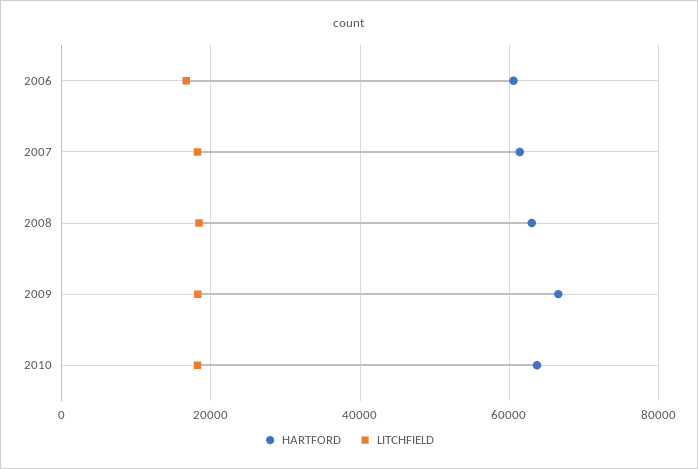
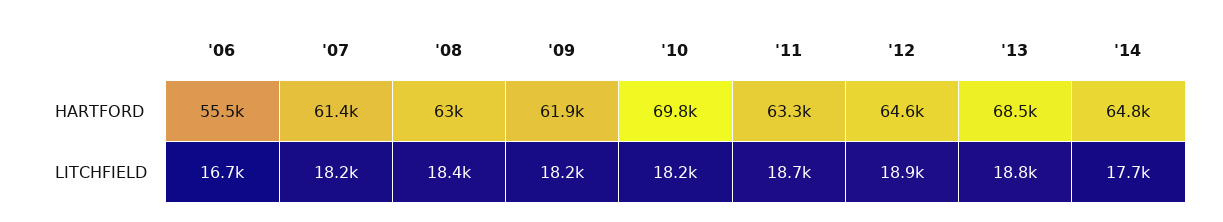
HARTFORD, 2006: 60000 -> 55500
HARTFORD, 2009: 66000 -> 61900
HARTFORD, 2010: 64000 -> 69800
HARTFORD, '11: none -> 63300
HARTFORD, '12: none -> 64600
HARTFORD, '13: none -> 68500
HARTFORD, '14: none -> 64800
LITCHFIELD, '11: none -> 18700
LITCHFIELD, '12: none -> 18900
LITCHFIELD, '13: none -> 18800
LITCHFIELD, '14: none -> 17700

